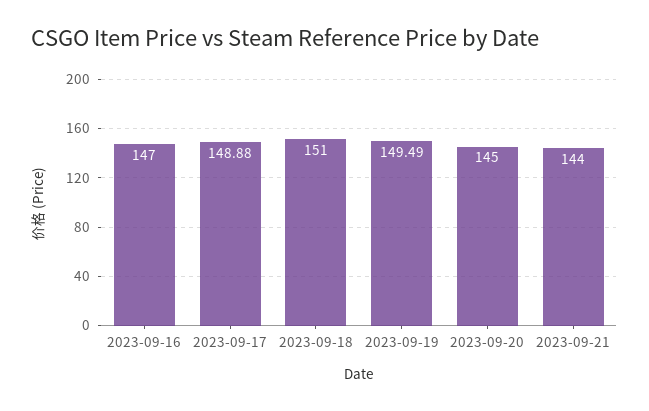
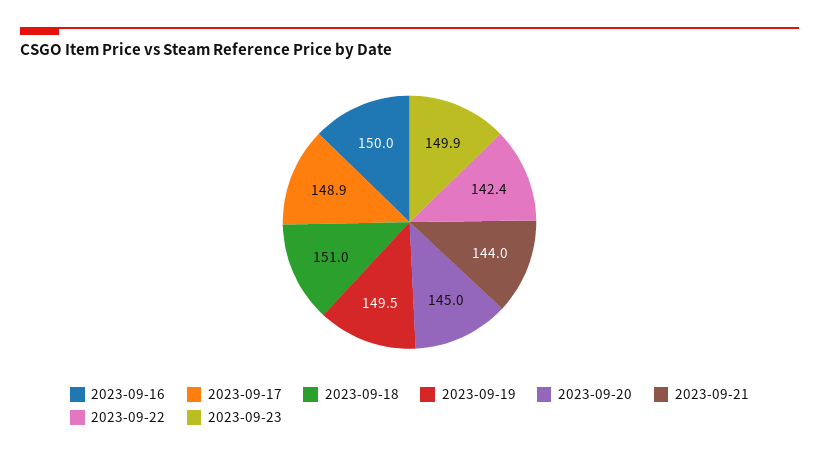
2023-09-16: 147 -> 150
2023-09-22: none -> 142.4
2023-09-23: none -> 149.9

